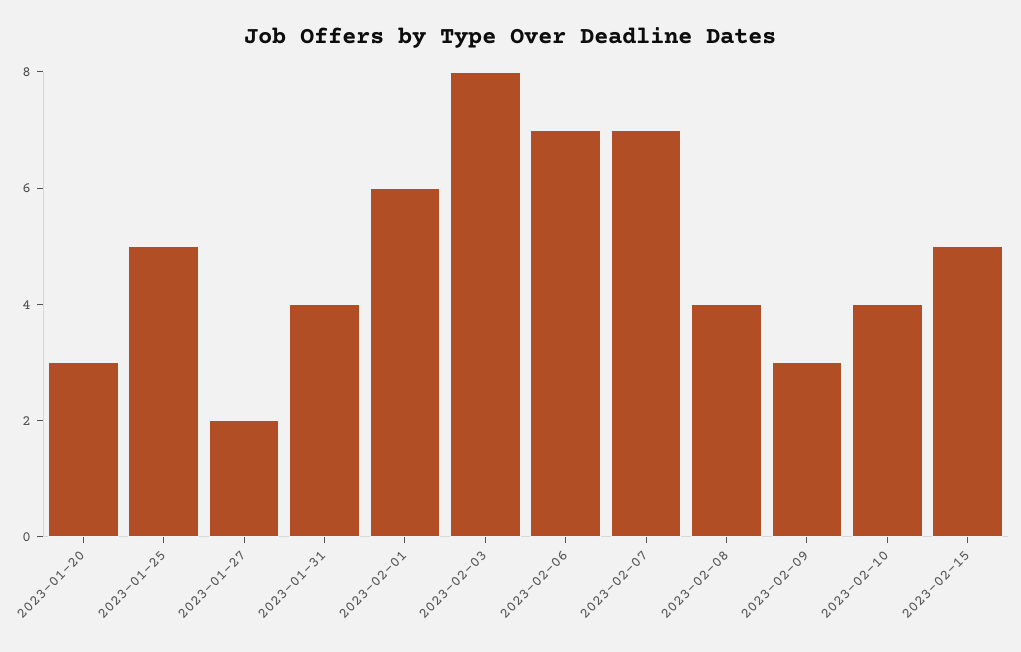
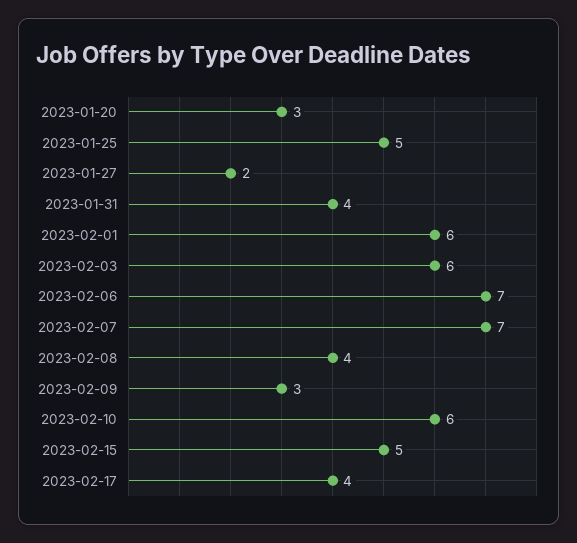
2023-02-03: 8 -> 6
2023-02-10: 4 -> 6
2023-02-17: none -> 4

